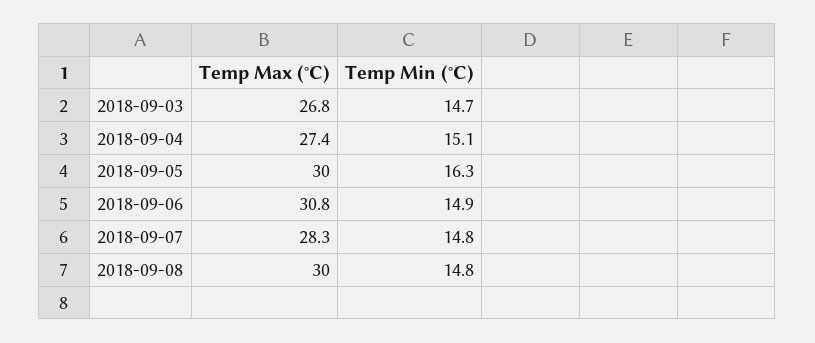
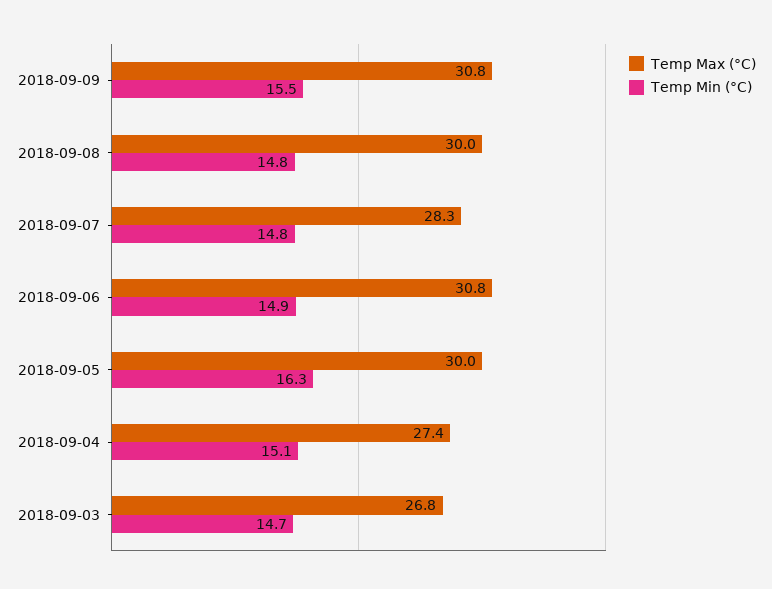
Temp Max (°C), 2018-09-09: none -> 30.8
Temp Min (°C), 2018-09-09: none -> 15.5

